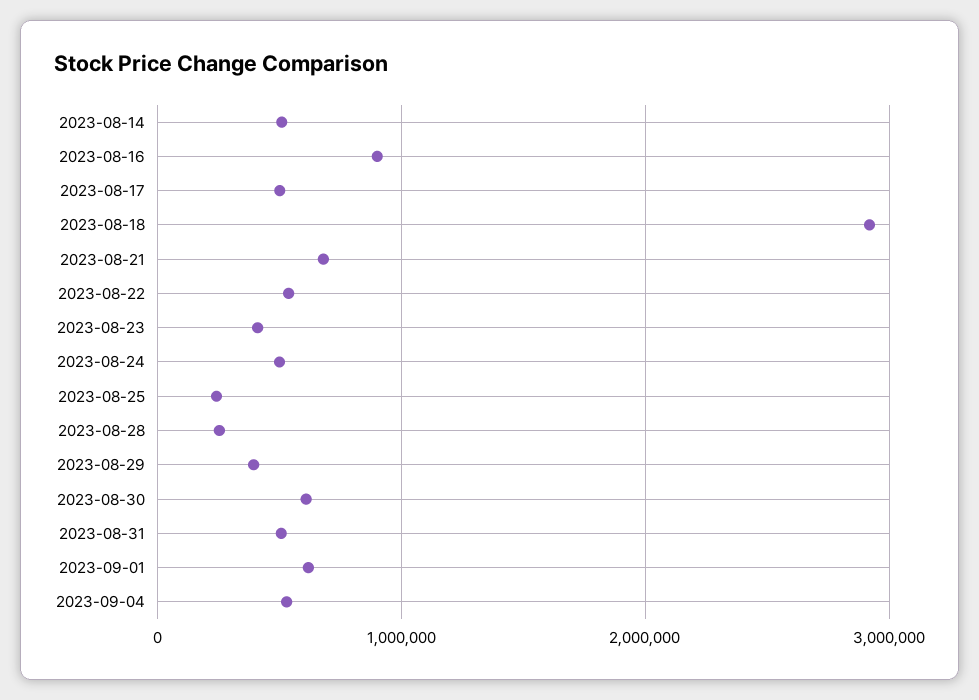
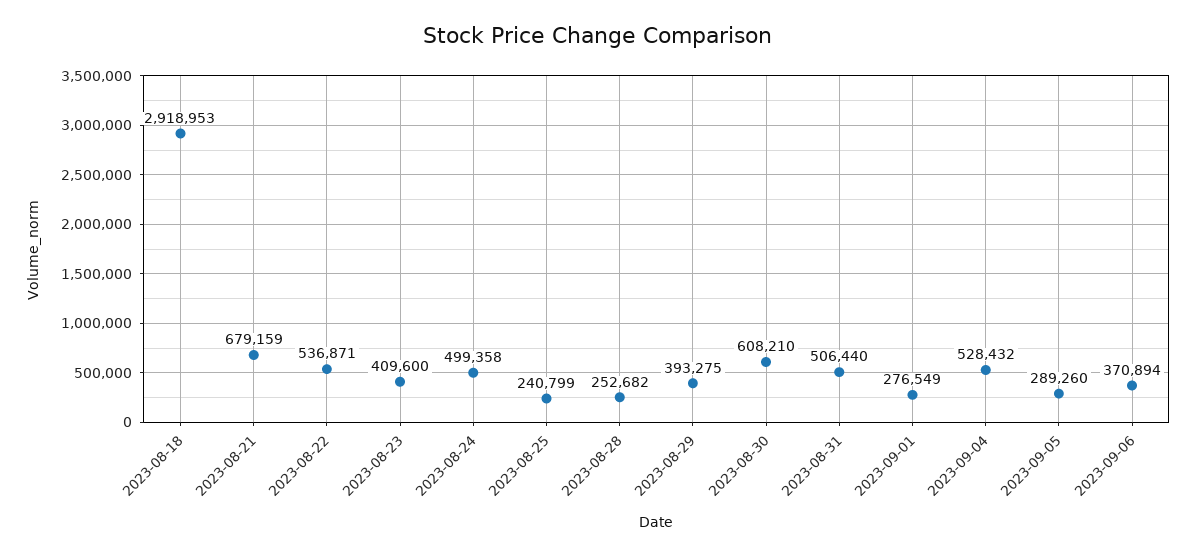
2023-08-14: 500000 -> none
2023-08-16: 900000 -> none
2023-08-17: 500000 -> none
2023-09-01: 600000 -> 276549
2023-09-05: none -> 289260
2023-09-06: none -> 370894

